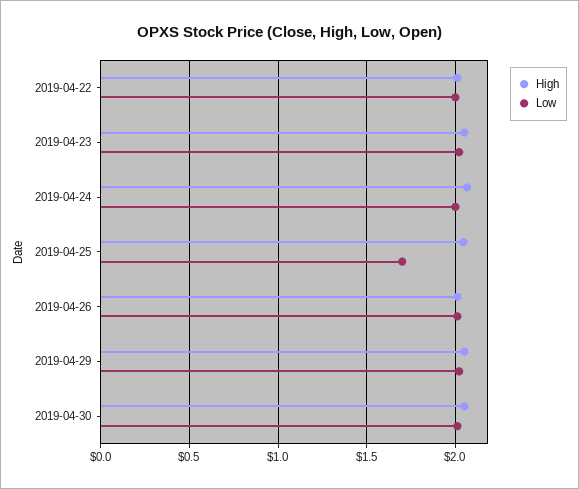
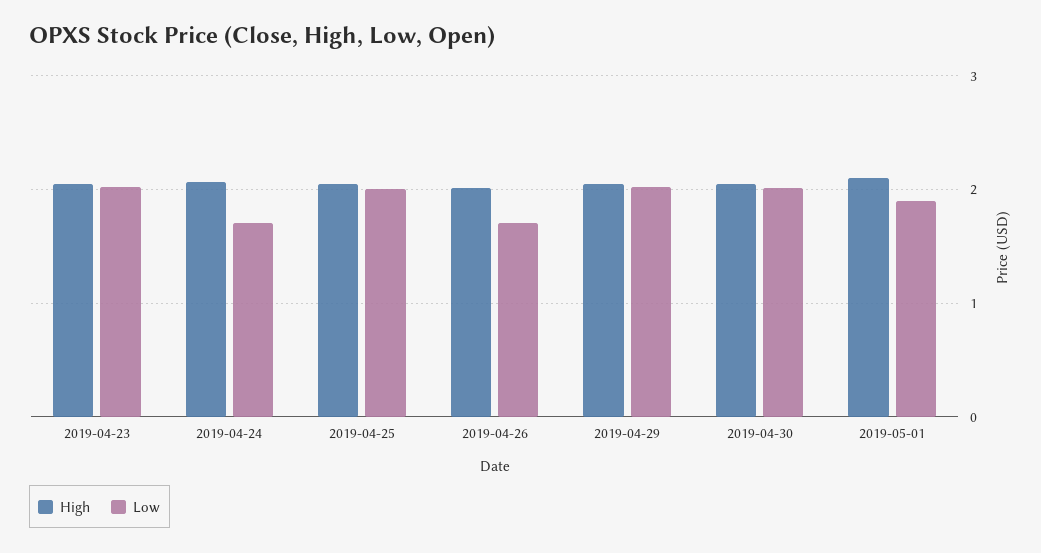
High, 2019-04-22: 2 -> none
Low, 2019-04-22: 2 -> none
Low, 2019-04-24: 2 -> 1.7
Low, 2019-04-25: 1.7 -> 2
Low, 2019-04-26: 2 -> 1.7
High, 2019-05-01: none -> 2.1
Low, 2019-05-01: none -> 1.9

